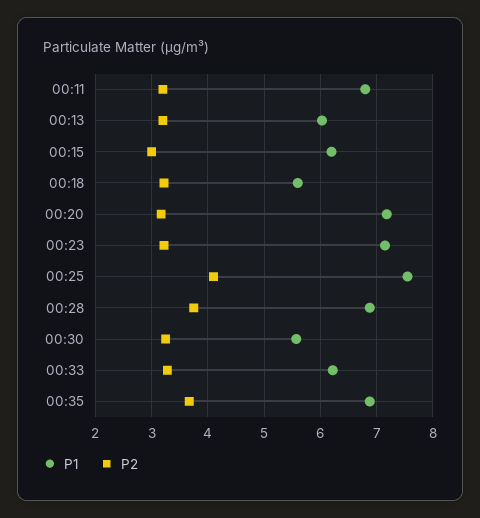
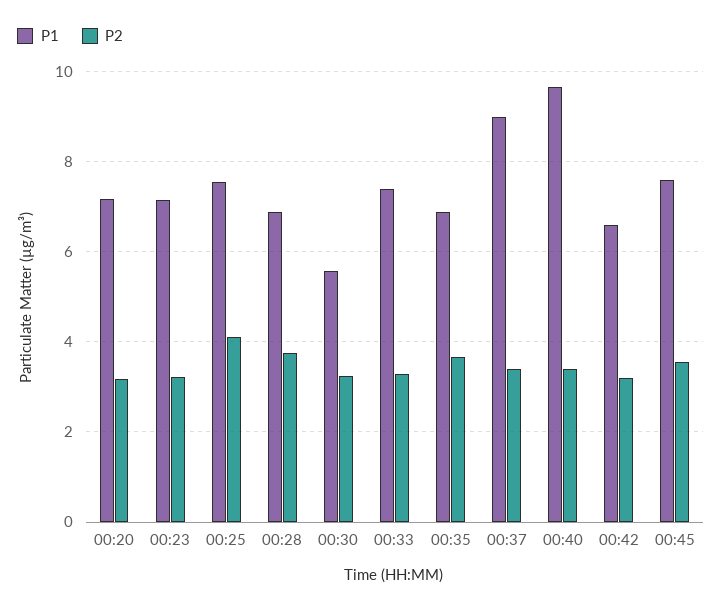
P1, 00:11: 6.8 -> none
P2, 00:11: 3.2 -> none
P1, 00:13: 6 -> none
P2, 00:13: 3.2 -> none
P1, 00:15: 6.2 -> none
P2, 00:15: 3 -> none
P1, 00:18: 5.6 -> none
P2, 00:18: 3.2 -> none
P1, 00:33: 6.2 -> 7.4
P1, 00:37: none -> 9
P2, 00:37: none -> 3.4
P1, 00:40: none -> 9.6
P2, 00:40: none -> 3.4
P1, 00:42: none -> 6.6
P2, 00:42: none -> 3.2
P1, 00:45: none -> 7.6
P2, 00:45: none -> 3.6

